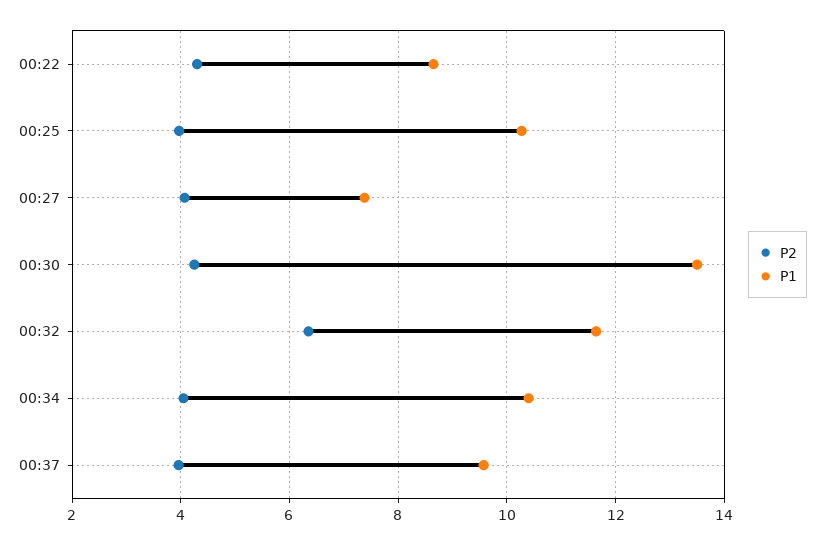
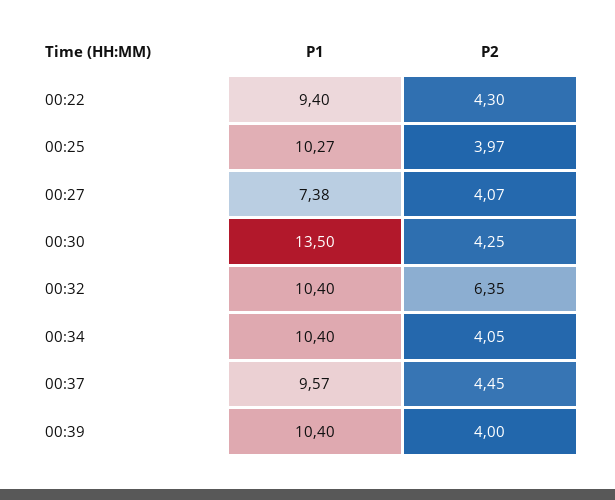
P1, 00:22: 8.6 -> 9.4
P1, 00:32: 11.6 -> 10.4
P2, 00:37: 4 -> 4.45
P1, 00:39: none -> 10.4
P2, 00:39: none -> 4

